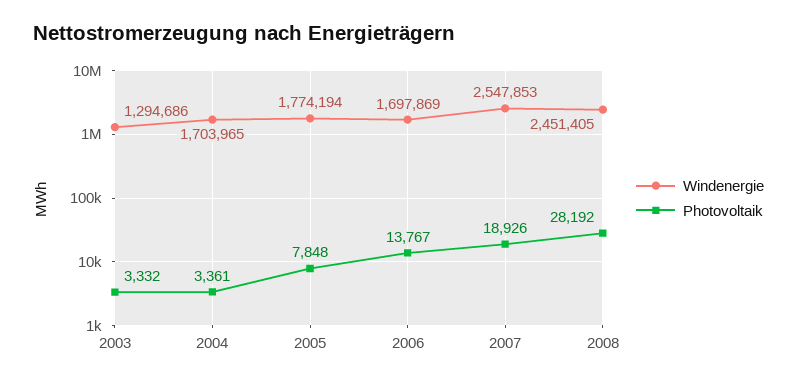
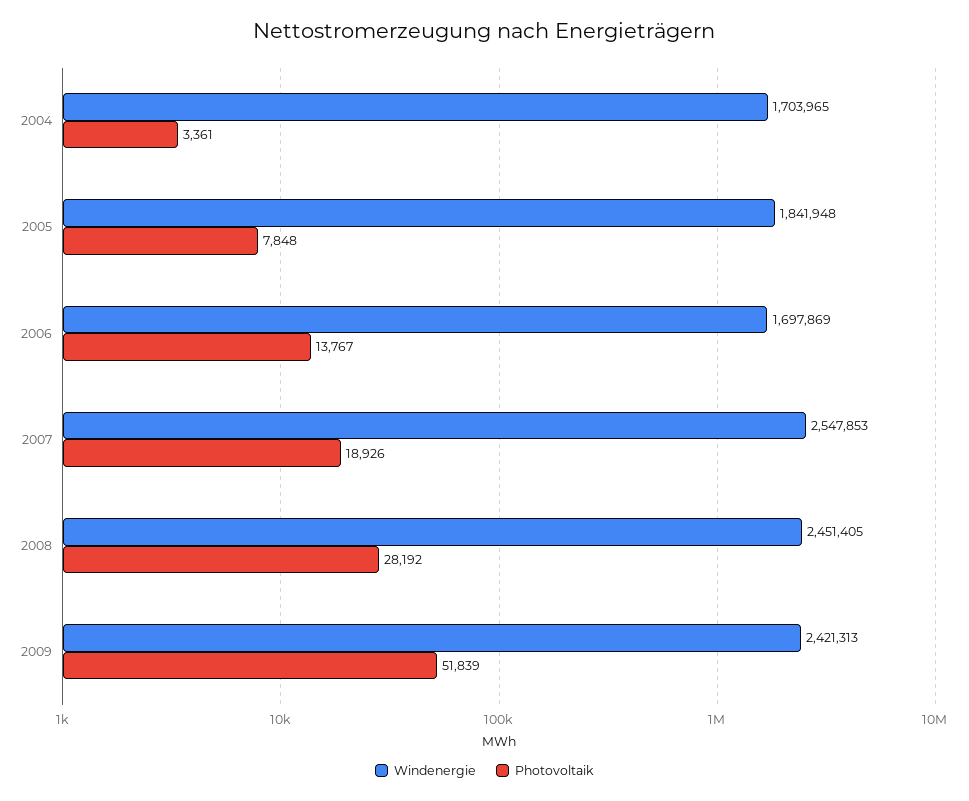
Windenergie, 2003: 1294686 -> none
Photovoltaik, 2003: 3332 -> none
Windenergie, 2005: 1774194 -> 1841948
Windenergie, 2009: none -> 2421313
Photovoltaik, 2009: none -> 51839

